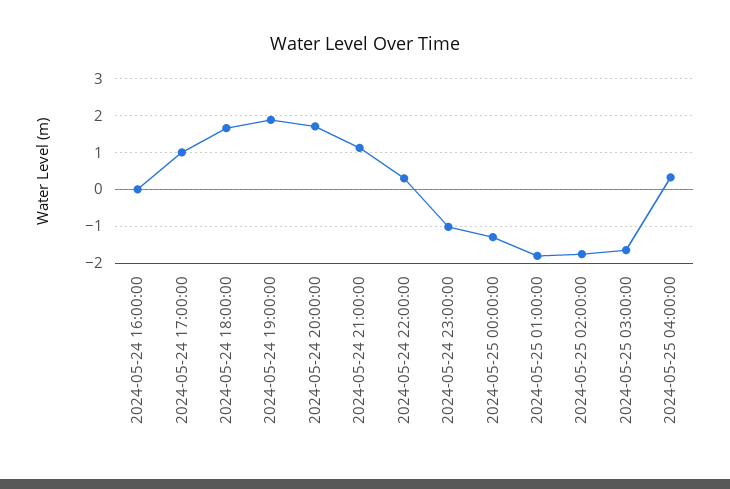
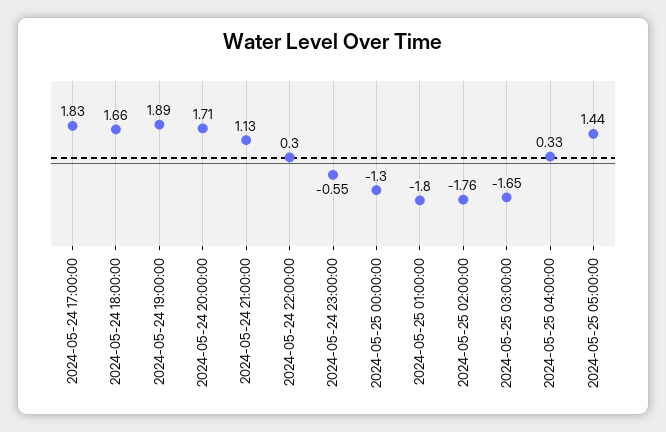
2024-05-24 16:00:00: 0 -> none
2024-05-24 17:00:00: 1 -> 1.83
2024-05-24 23:00:00: -1 -> -0.55
2024-05-25 05:00:00: none -> 1.44

